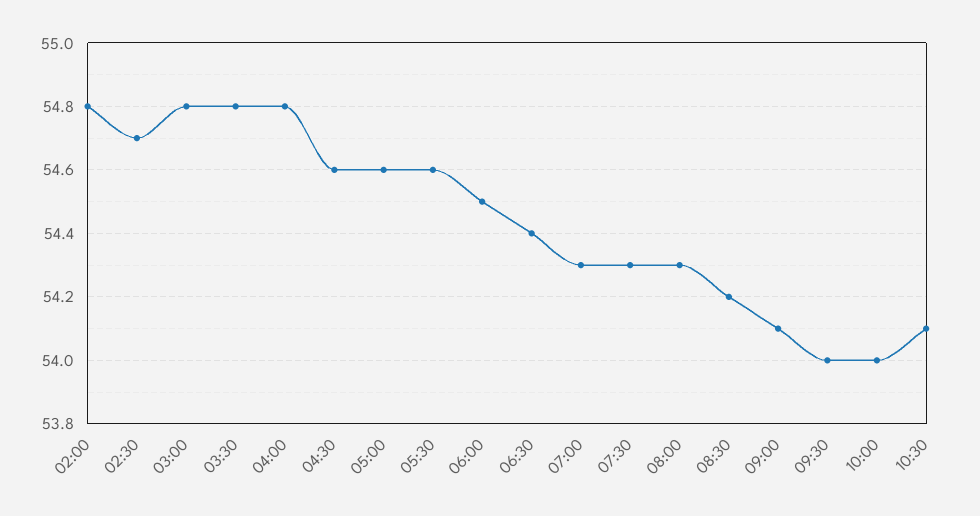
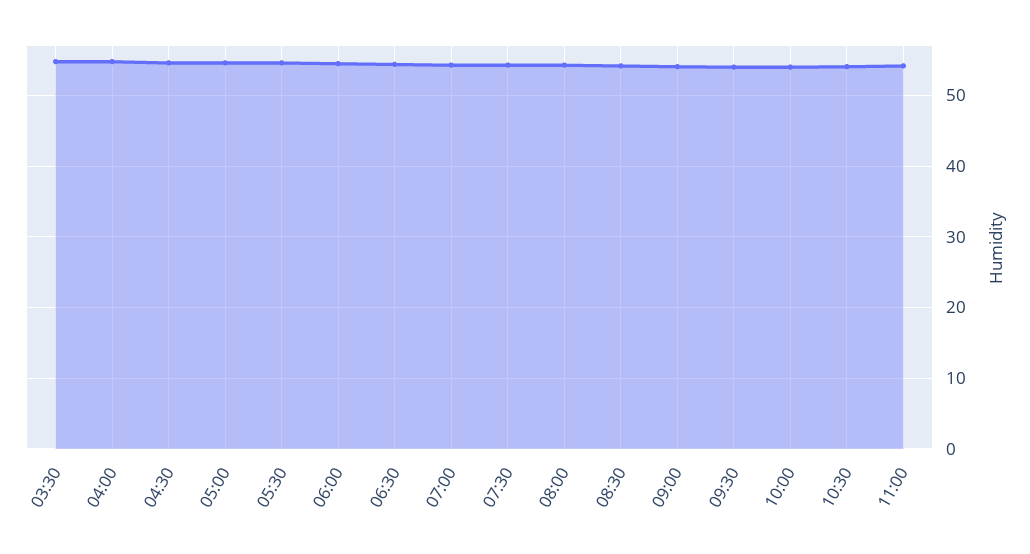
02:00: 54.8 -> none
02:30: 54.7 -> none
03:00: 54.8 -> none
11:00: none -> 54

